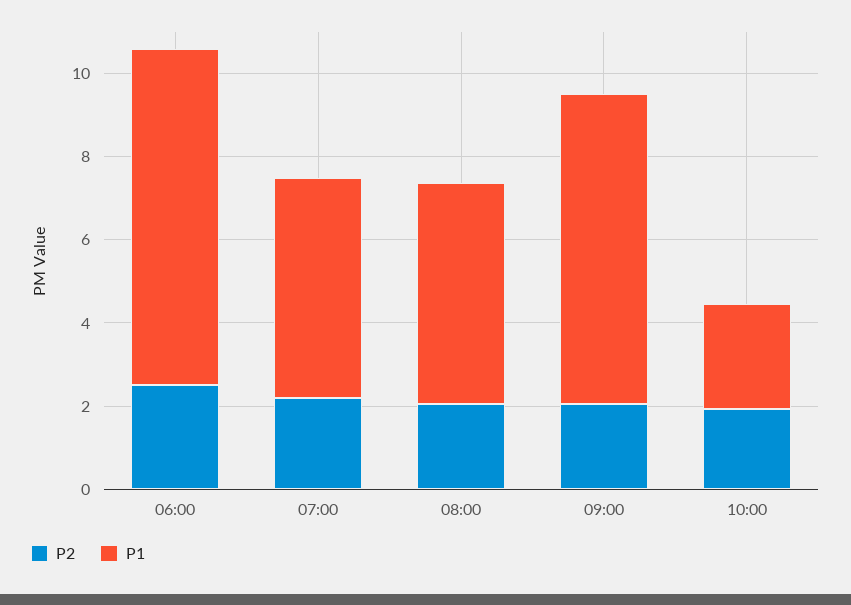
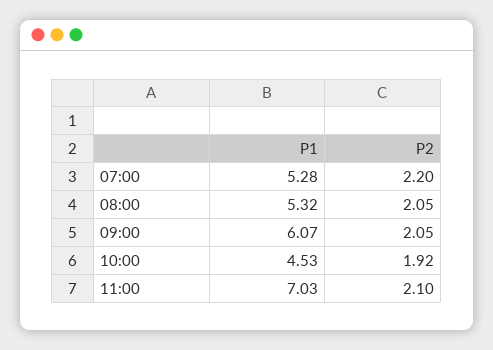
P2, 06:00: 2.5 -> none
P1, 06:00: 8 -> none
P1, 09:00: 7.5 -> 6.07
P1, 10:00: 2.5 -> 4.53
P1, 11:00: none -> 7.03
P2, 11:00: none -> 2.1

